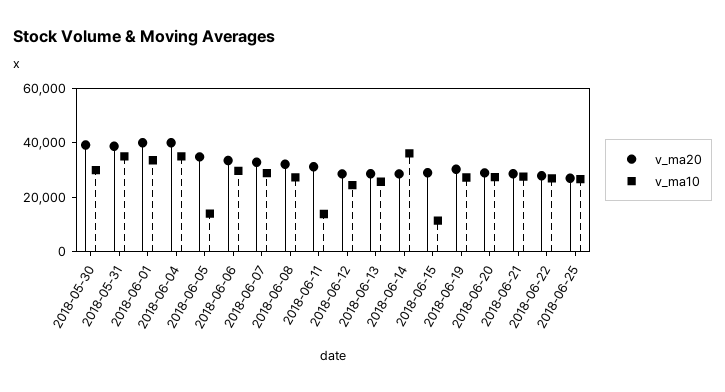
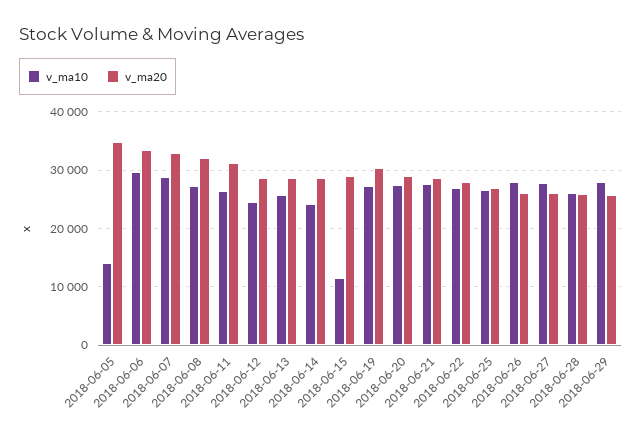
v_ma20, 2018-05-30: 40000 -> none
v_ma10, 2018-05-30: 30000 -> none
v_ma20, 2018-05-31: 40000 -> none
v_ma10, 2018-05-31: 35000 -> none
v_ma20, 2018-06-01: 40000 -> none
v_ma10, 2018-06-01: 35000 -> none
v_ma20, 2018-06-04: 40000 -> none
v_ma10, 2018-06-04: 35000 -> none
v_ma10, 2018-06-11: 15000 -> 26000
v_ma10, 2018-06-14: 35000 -> 24000
v_ma10, 2018-06-26: none -> 28000
v_ma20, 2018-06-26: none -> 26000
v_ma10, 2018-06-27: none -> 28000
v_ma20, 2018-06-27: none -> 26000
v_ma10, 2018-06-28: none -> 26000
v_ma20, 2018-06-28: none -> 26000
v_ma10, 2018-06-29: none -> 28000
v_ma20, 2018-06-29: none -> 26000

